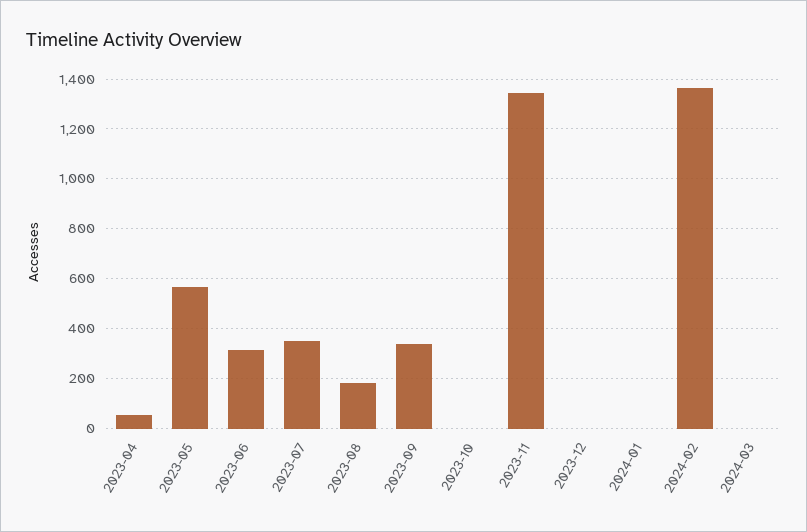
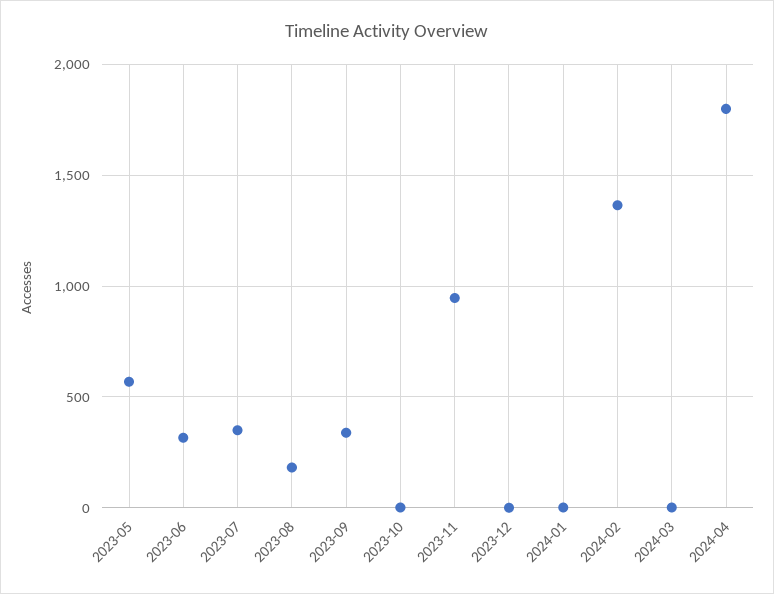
2023-04: 50 -> none
2023-11: 1350 -> 950
2024-04: none -> 1800

